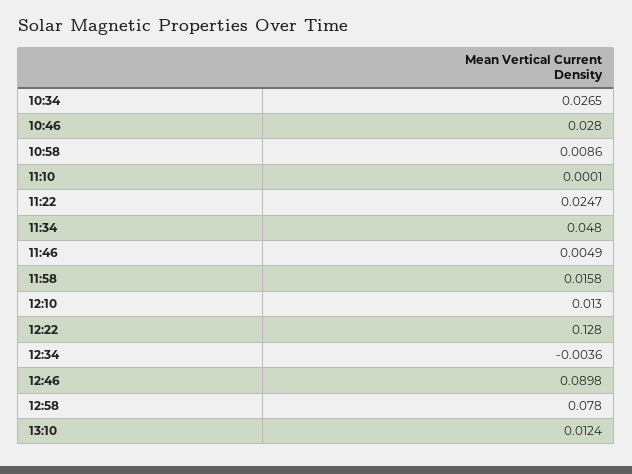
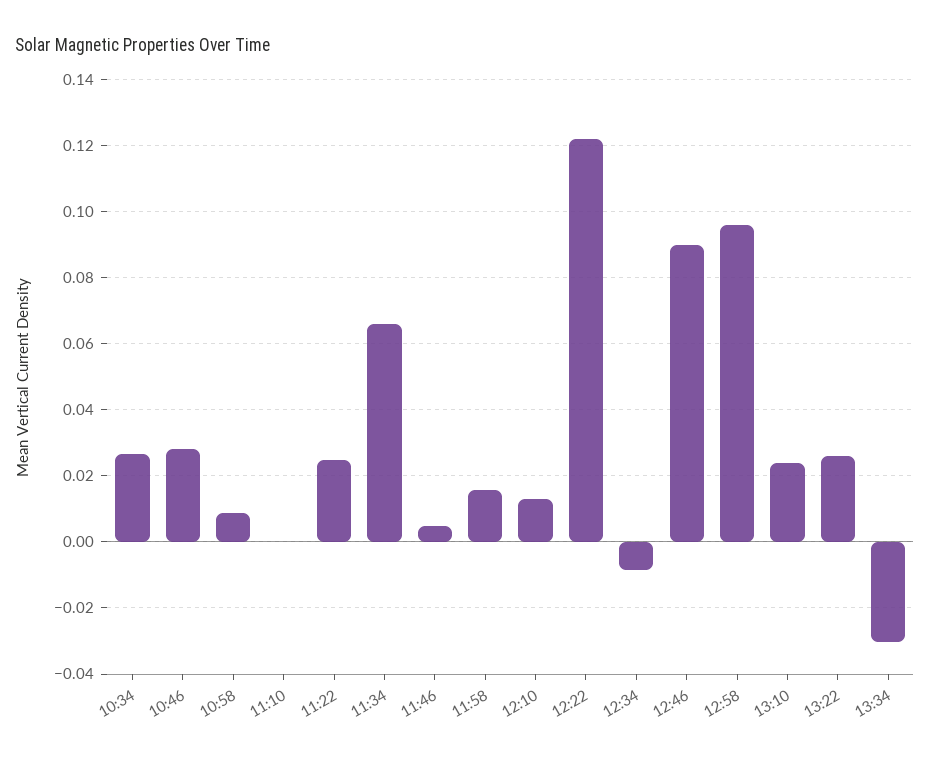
11:34: 0.048 -> 0.066
12:22: 0.128 -> 0.122
12:34: -0.0036 -> -0.008
12:58: 0.078 -> 0.096
13:10: 0.0124 -> 0.024
13:22: none -> 0.026
13:34: none -> -0.03

